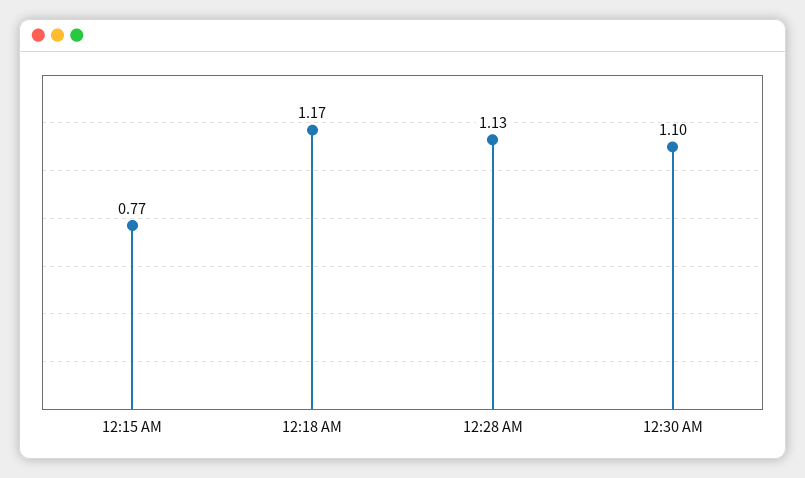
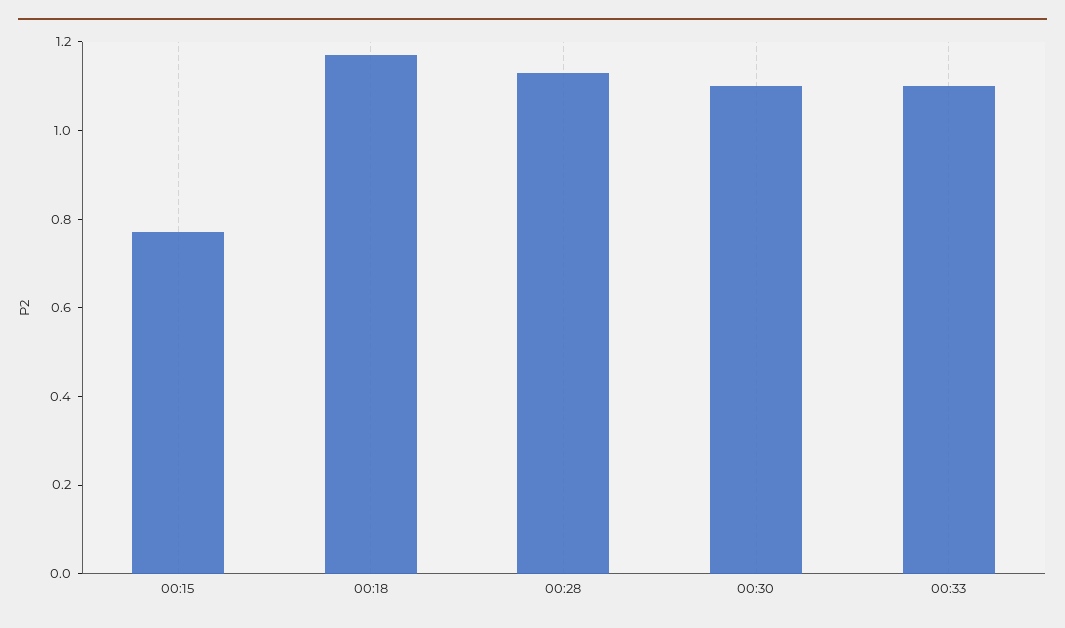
00:33: none -> 1.1

